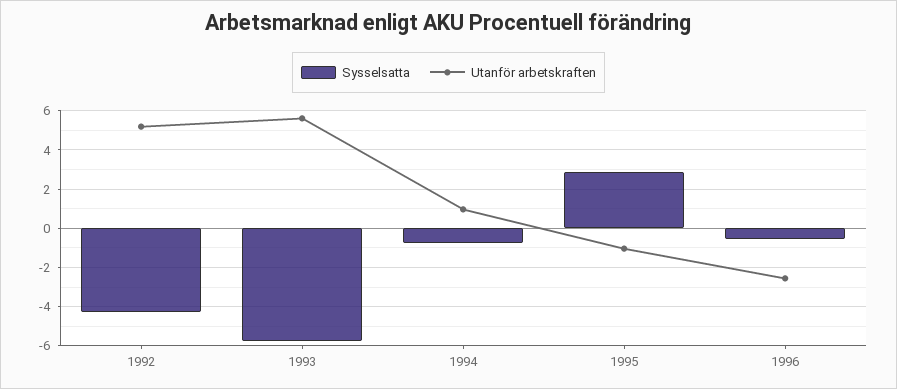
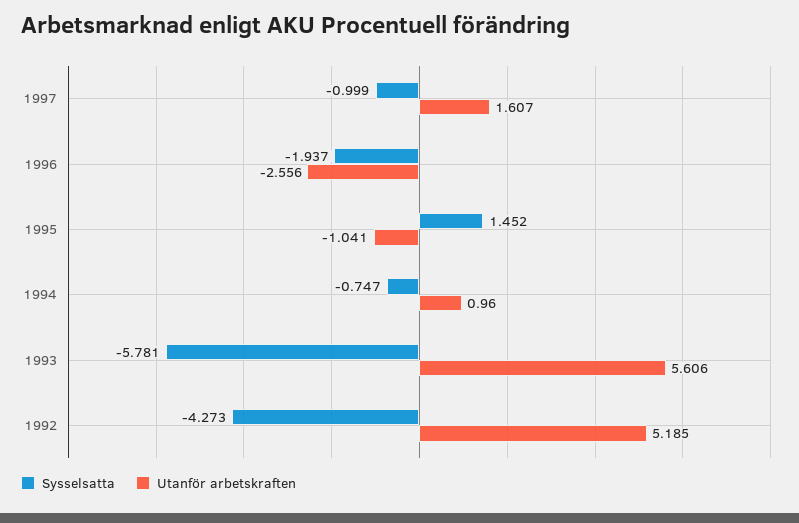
Sysselsatta, 1995: 3 -> 1.452
Sysselsatta, 1996: -0.5 -> -1.937
Sysselsatta, 1997: none -> -0.999
Utanför arbetskraften, 1997: none -> 1.607

